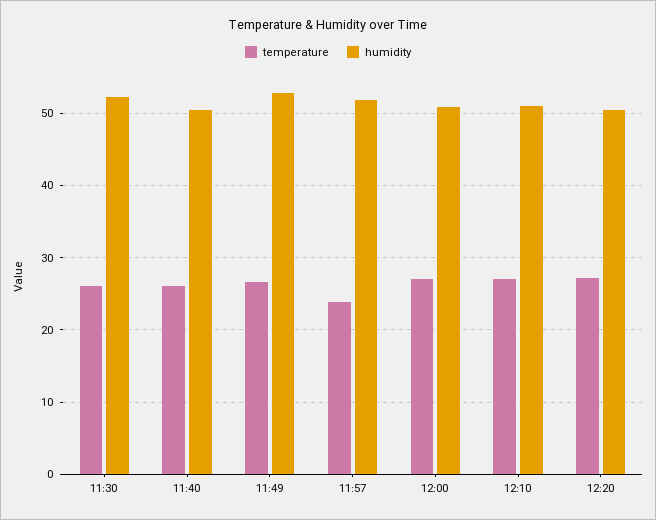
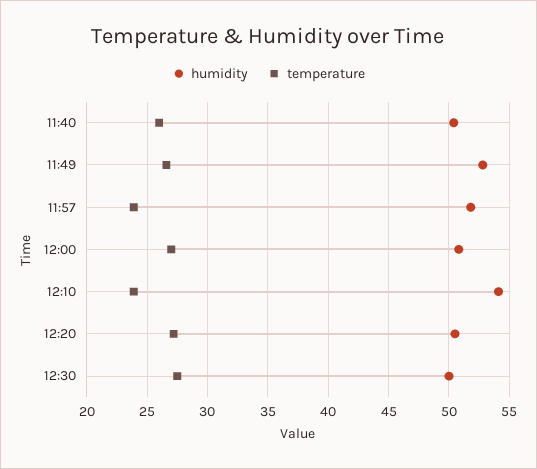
temperature, 11:30: 26 -> none
humidity, 11:30: 52 -> none
temperature, 12:10: 27 -> 24
humidity, 12:10: 51 -> 54
humidity, 12:30: none -> 50
temperature, 12:30: none -> 27.5

